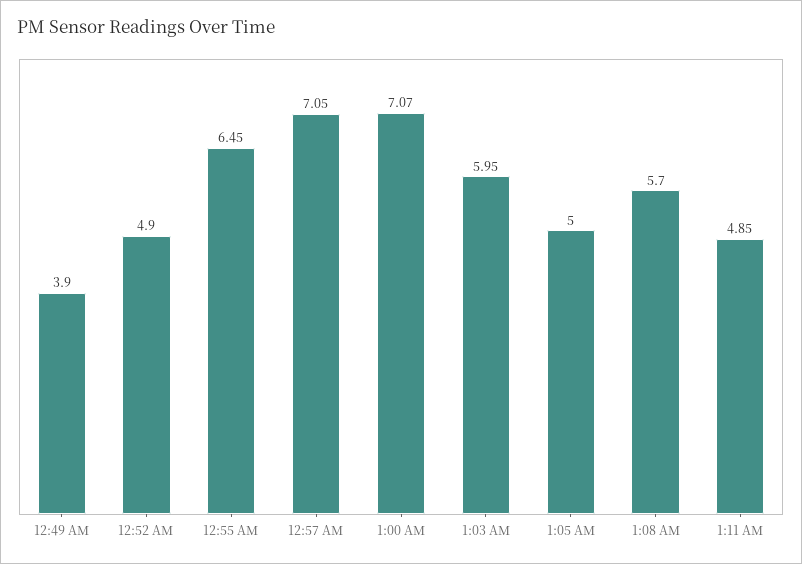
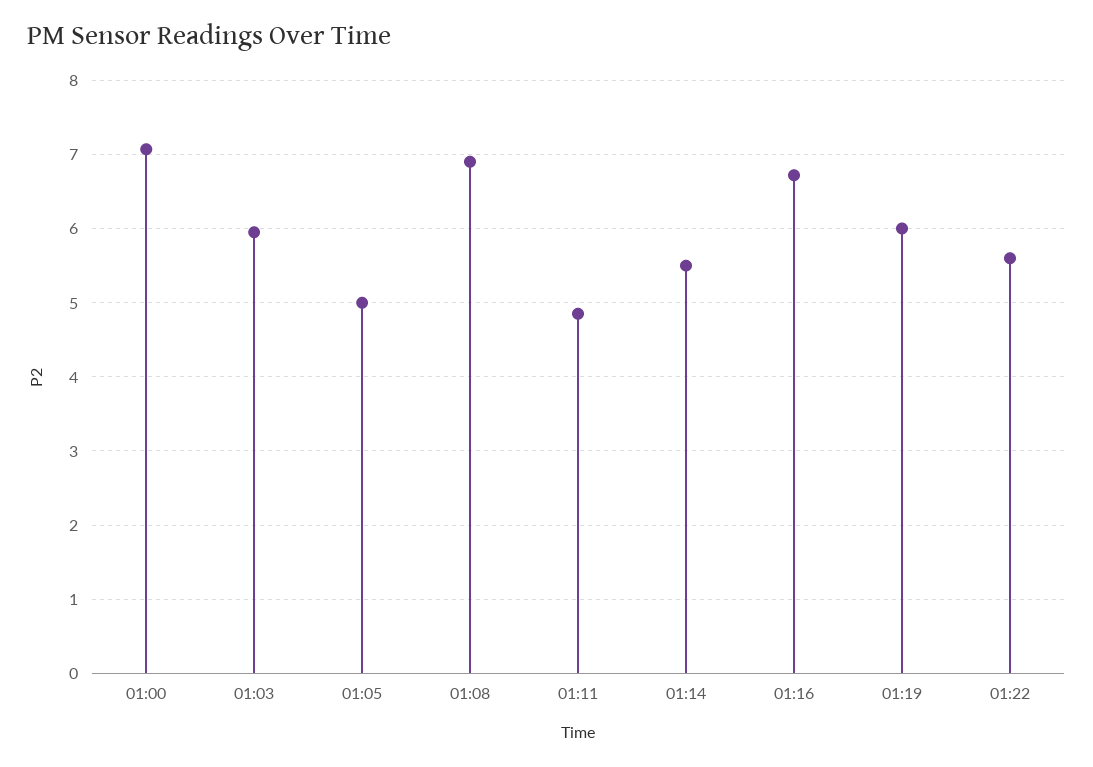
12:49 AM: 3.9 -> none
12:52 AM: 4.9 -> none
12:55 AM: 6.45 -> none
12:57 AM: 7.05 -> none
1:08 AM: 5.7 -> 6.9
01:14: none -> 5.5
01:16: none -> 6.7
01:19: none -> 6
01:22: none -> 5.6

